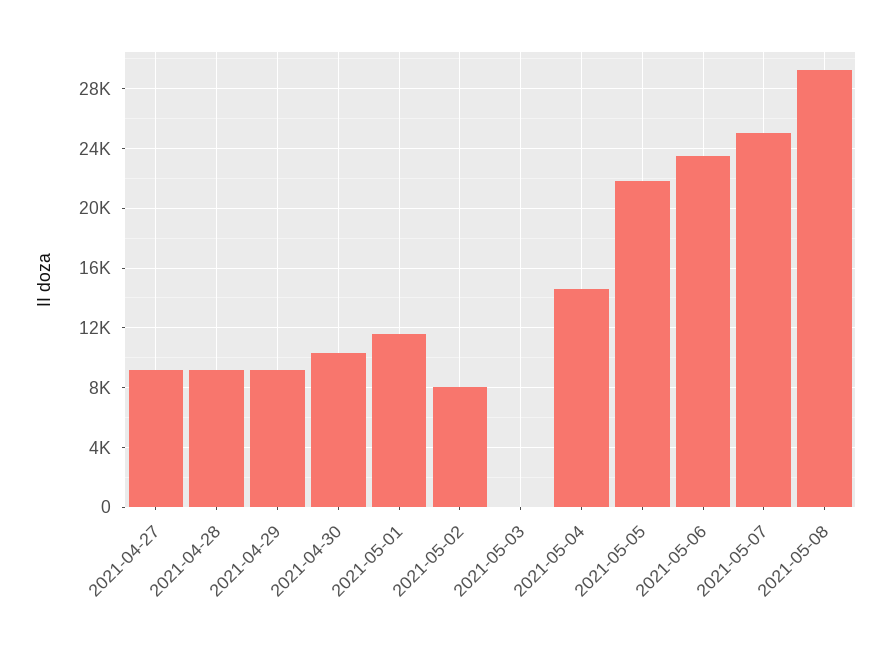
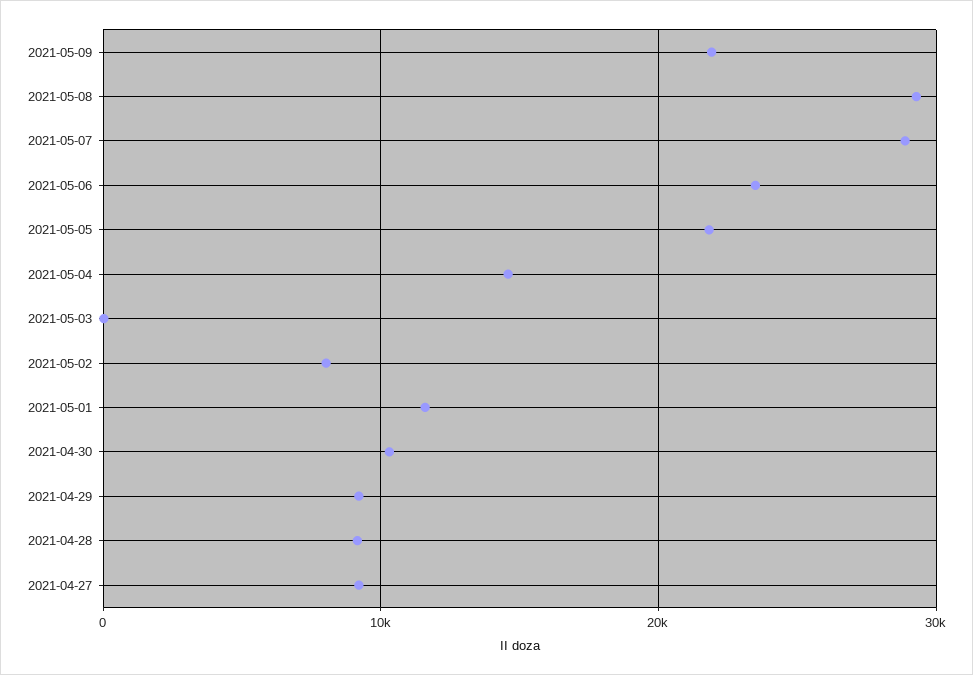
2021-05-07: 25000 -> 29000
2021-05-09: none -> 22000

